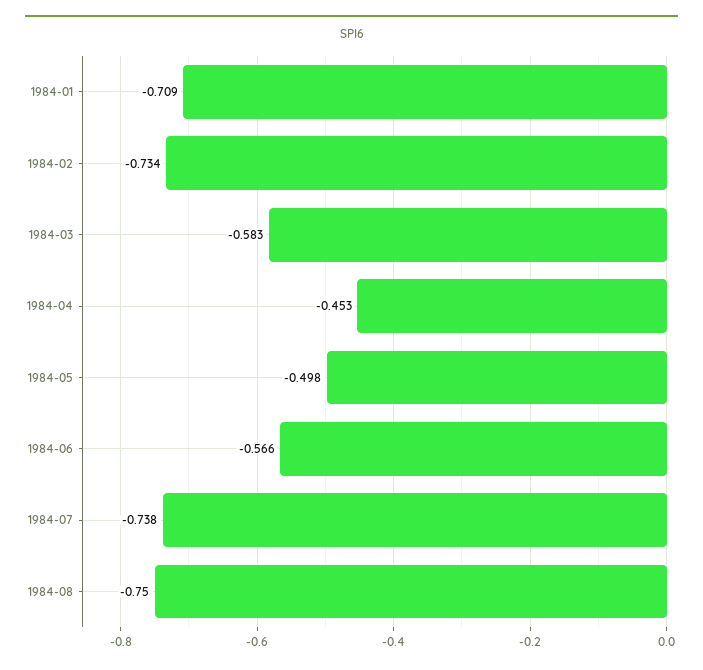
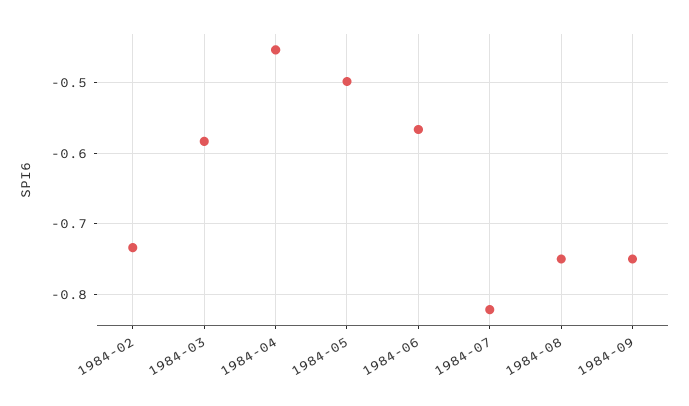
1984-01: -0.709 -> none
1984-07: -0.738 -> -0.82
1984-09: none -> -0.75

